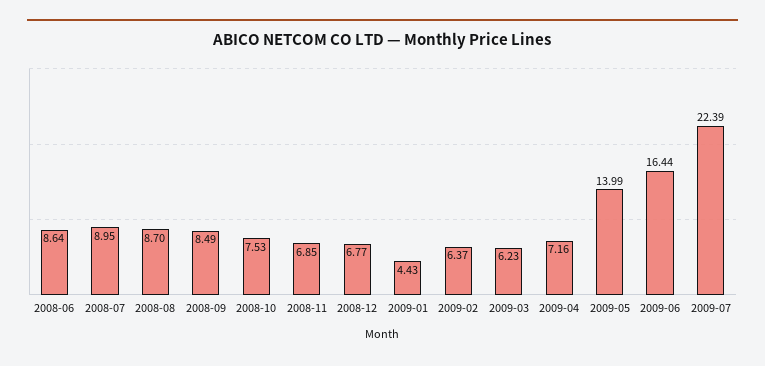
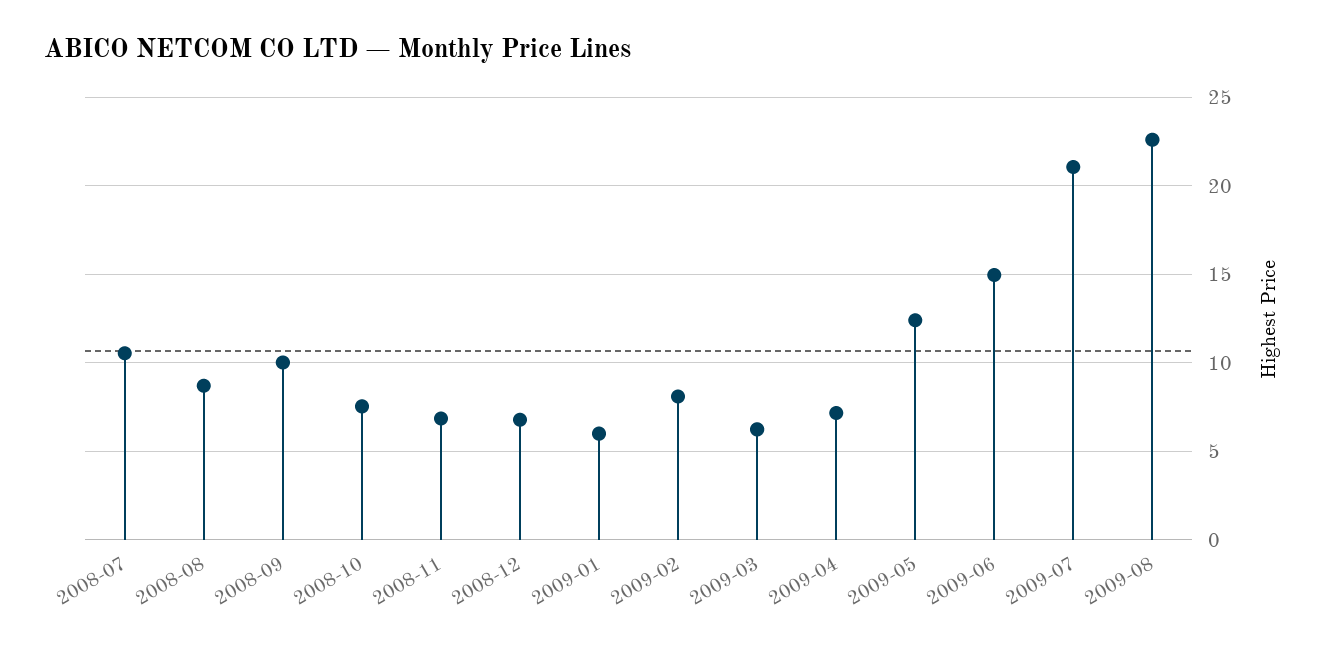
2008-06: 8.64 -> none
2008-07: 8.95 -> 10.5
2008-09: 8.49 -> 10
2009-01: 4.43 -> 6
2009-02: 6.37 -> 8
2009-05: 13.99 -> 12.5
2009-06: 16.44 -> 15
2009-07: 22.39 -> 21
2009-08: none -> 22.5

